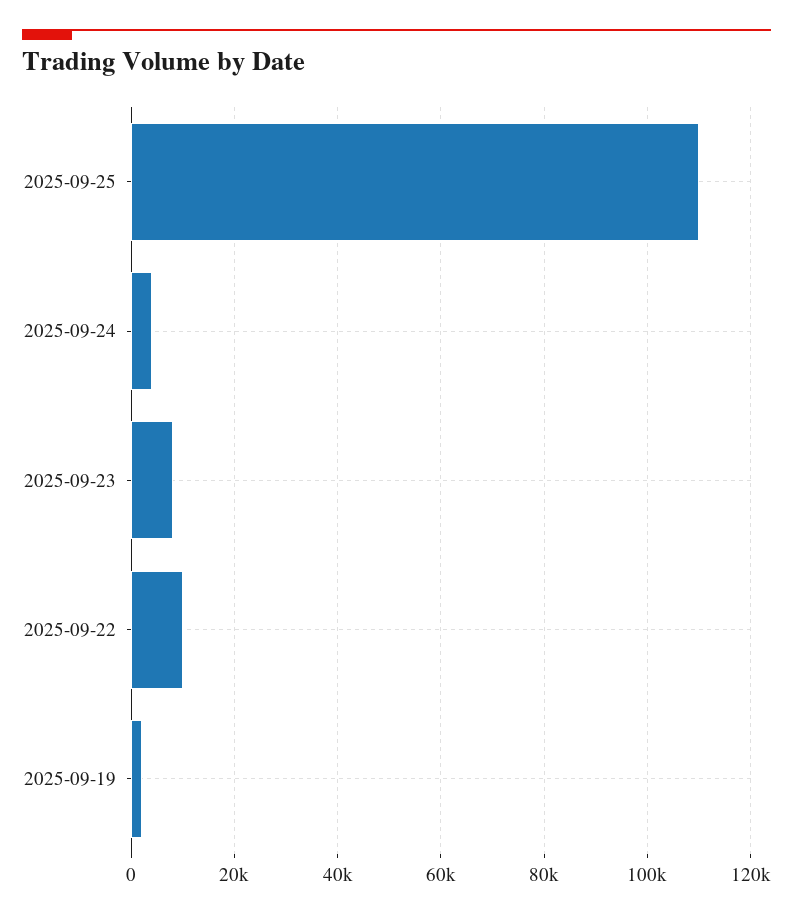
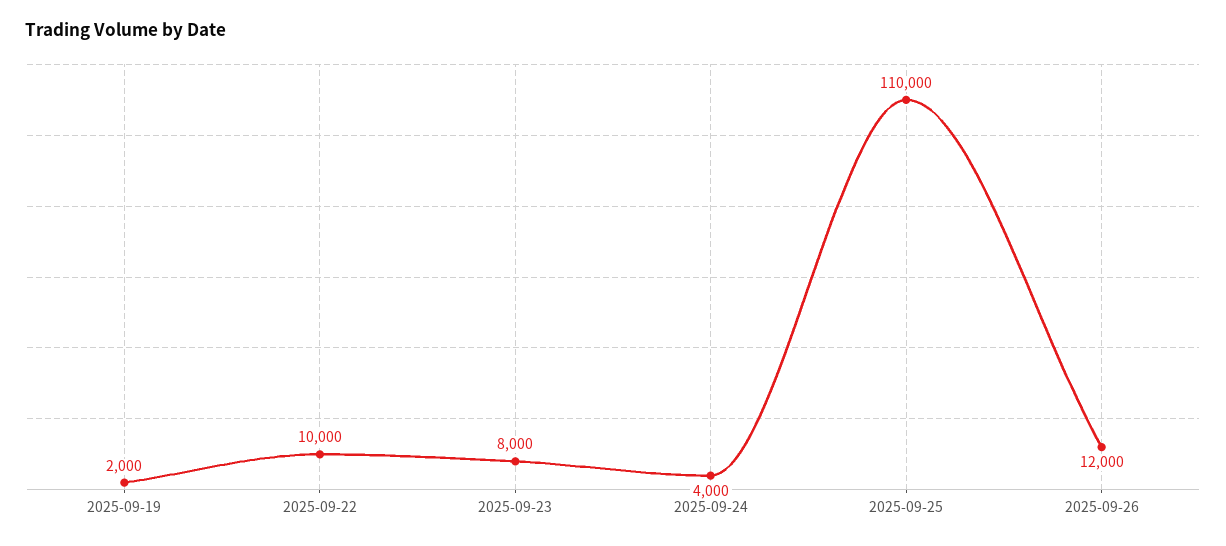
2025-09-26: none -> 12000

